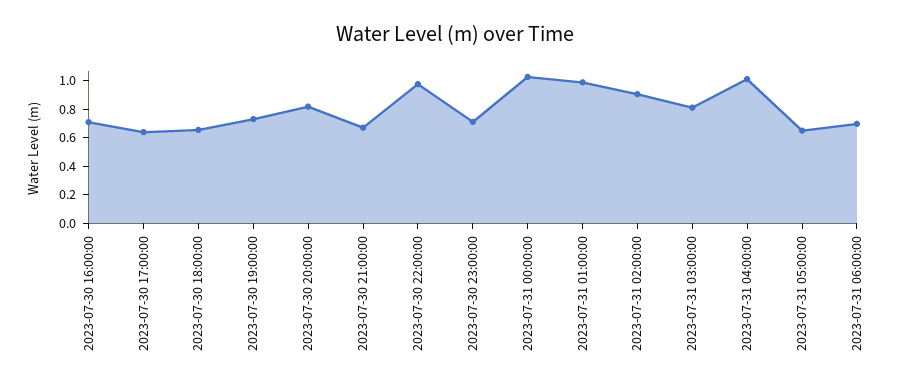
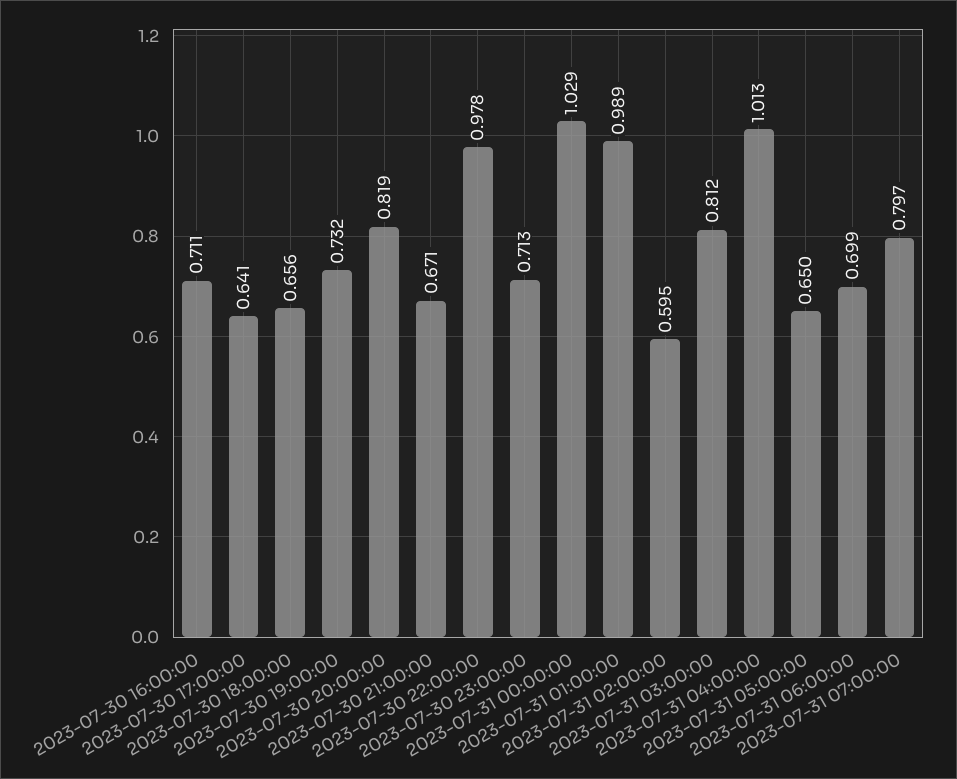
2023-07-31 02:00:00: 0.9 -> 0.595
2023-07-31 07:00:00: none -> 0.797

